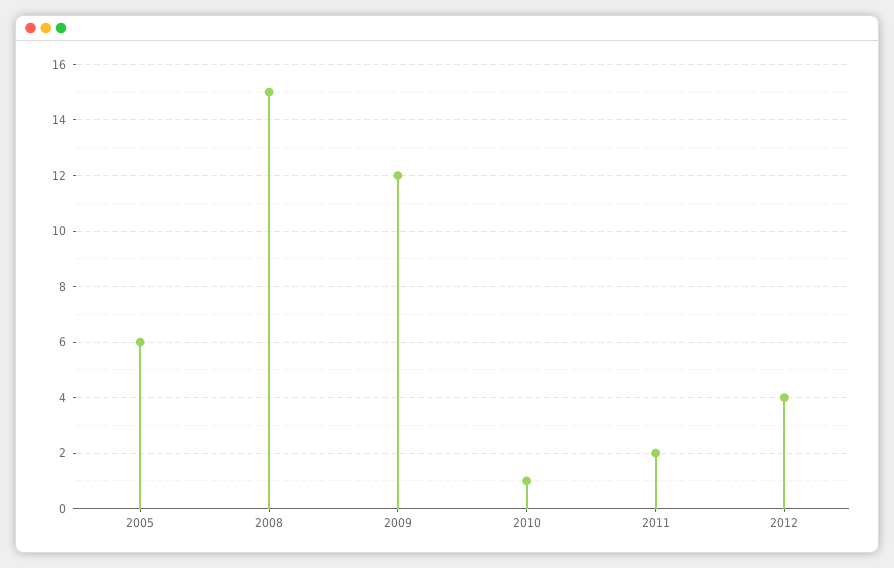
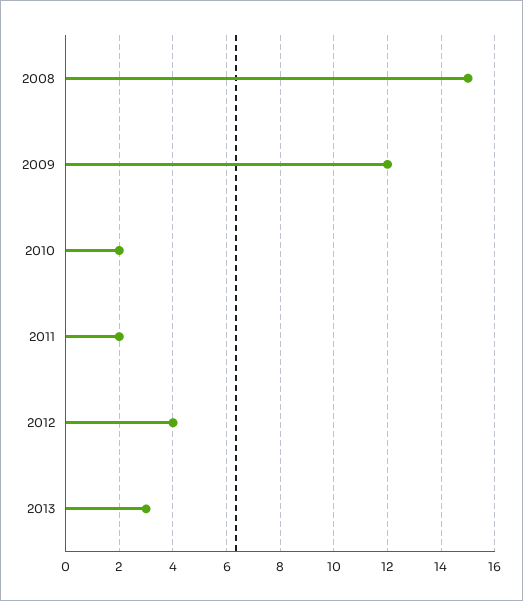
2005: 6 -> none
2010: 1 -> 2
2013: none -> 3

